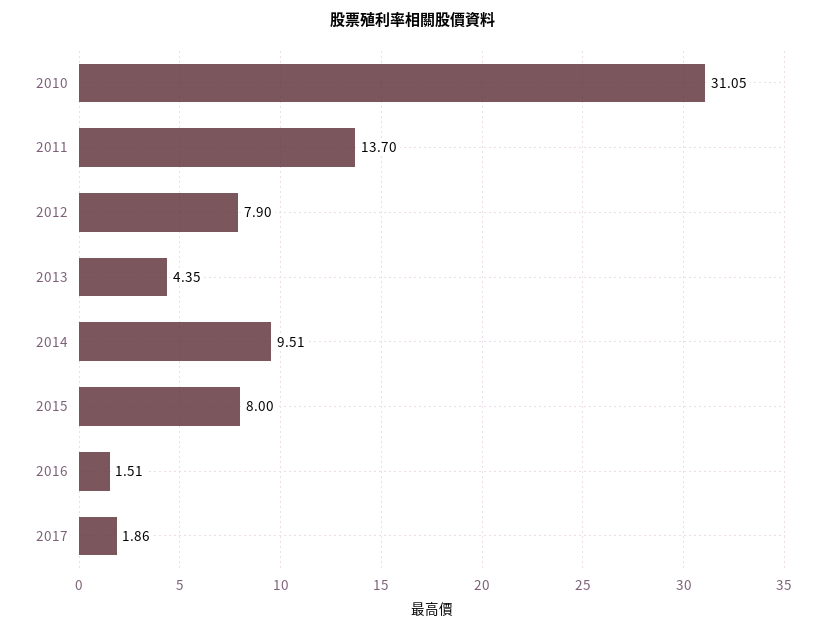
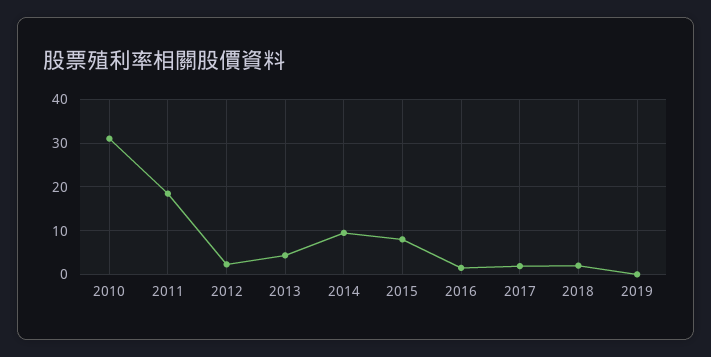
2011: 13.7 -> 18
2012: 7.9 -> 2
2018: none -> 2
2019: none -> 0

